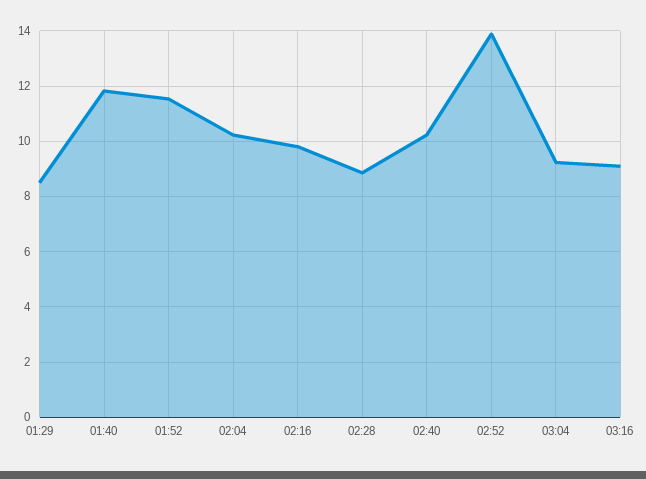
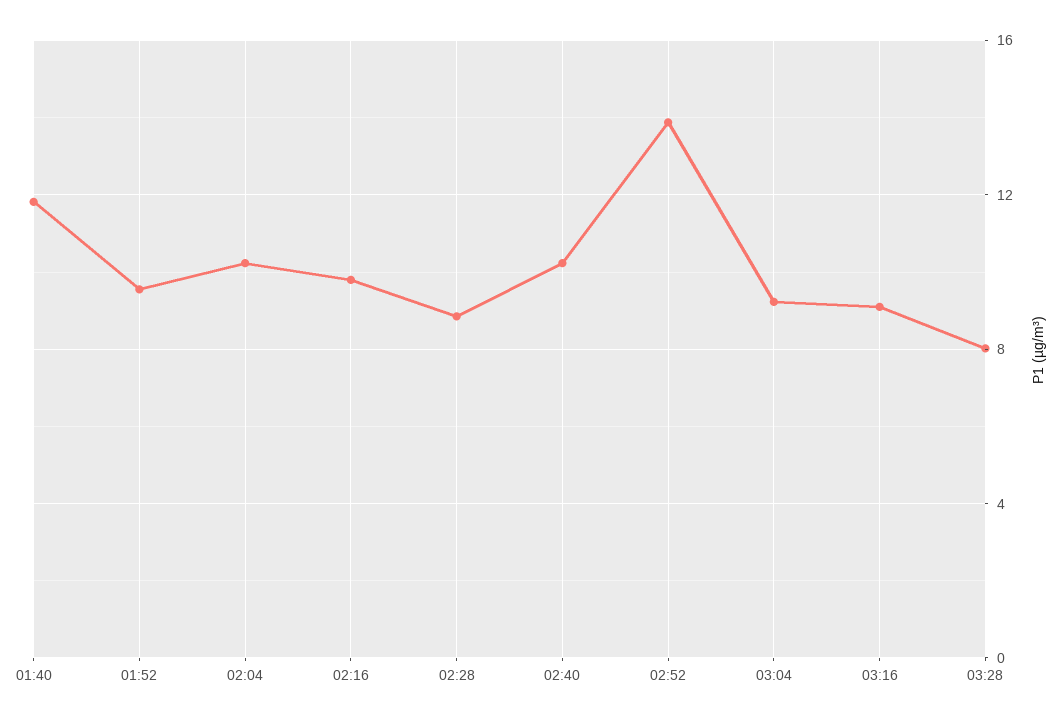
01:29: 8.5 -> none
01:52: 11.5 -> 9.5
03:28: none -> 8

